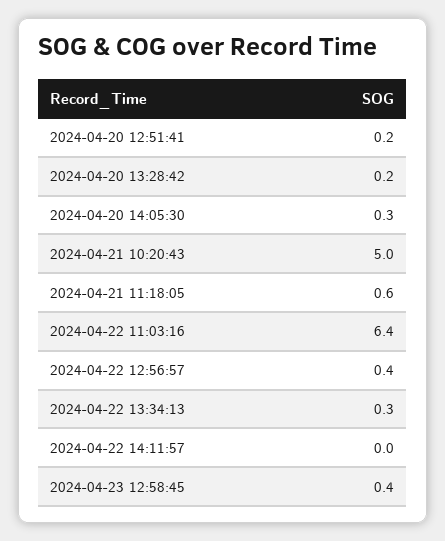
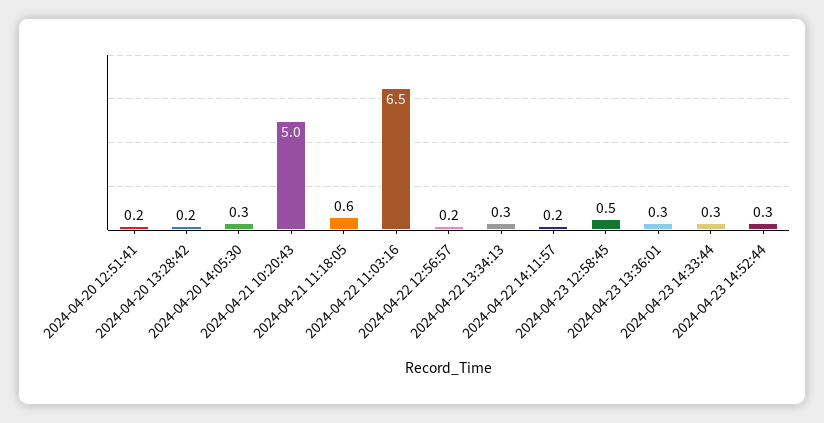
2024-04-22 11:03:16: 6.4 -> 6.5
2024-04-22 12:56:57: 0.4 -> 0.2
2024-04-22 14:11:57: 0 -> 0.2
2024-04-23 12:58:45: 0.4 -> 0.5
2024-04-23 13:36:01: none -> 0.3
2024-04-23 14:33:44: none -> 0.3
2024-04-23 14:52:44: none -> 0.3

